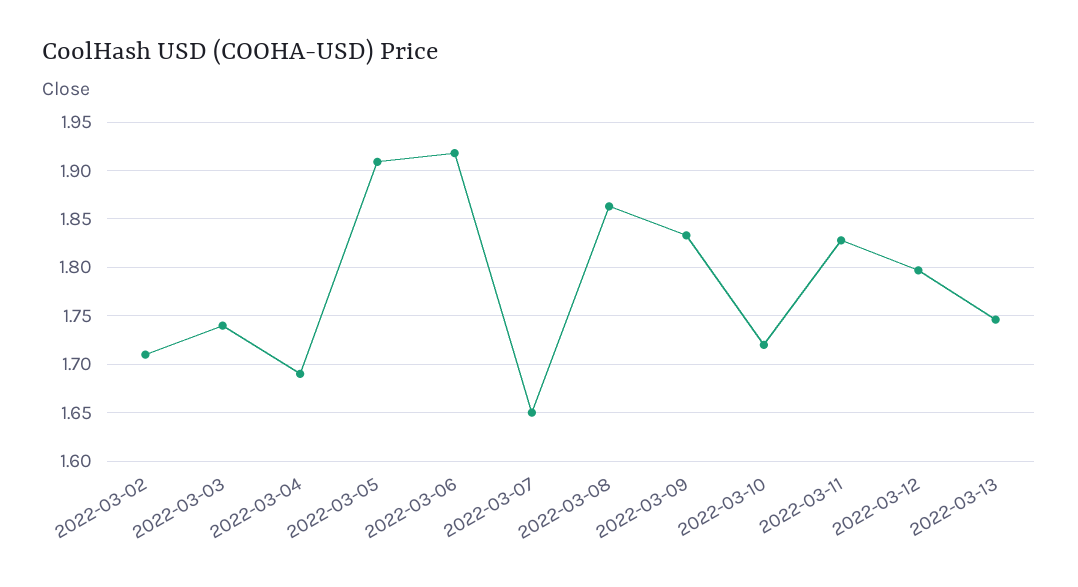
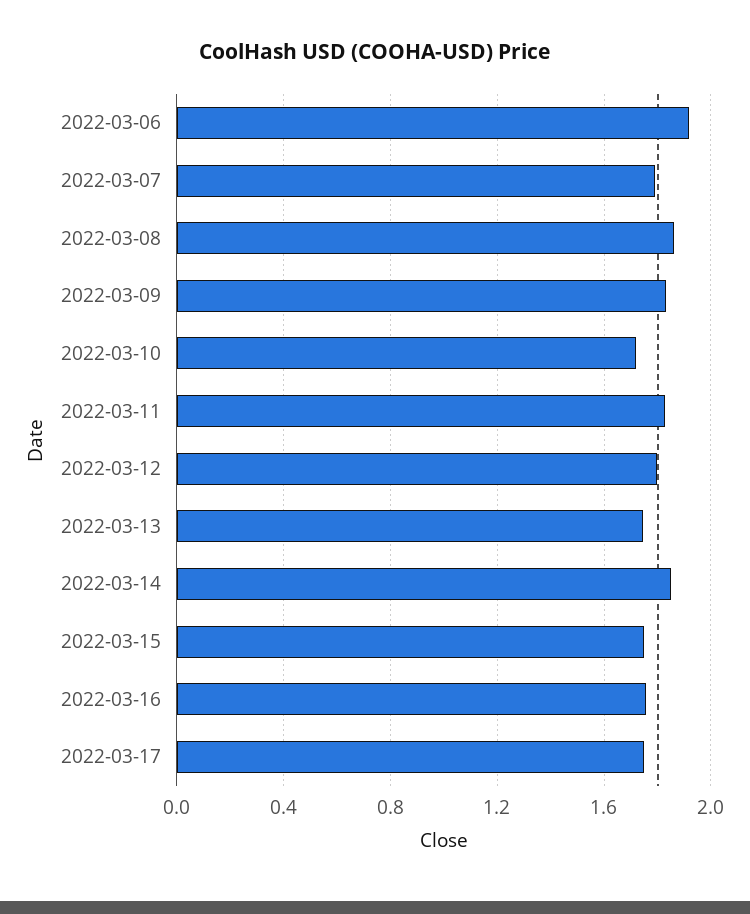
2022-03-02: 1.71 -> none
2022-03-03: 1.74 -> none
2022-03-04: 1.69 -> none
2022-03-05: 1.91 -> none
2022-03-07: 1.65 -> 1.8
2022-03-14: none -> 1.85
2022-03-15: none -> 1.75
2022-03-16: none -> 1.75
2022-03-17: none -> 1.75

